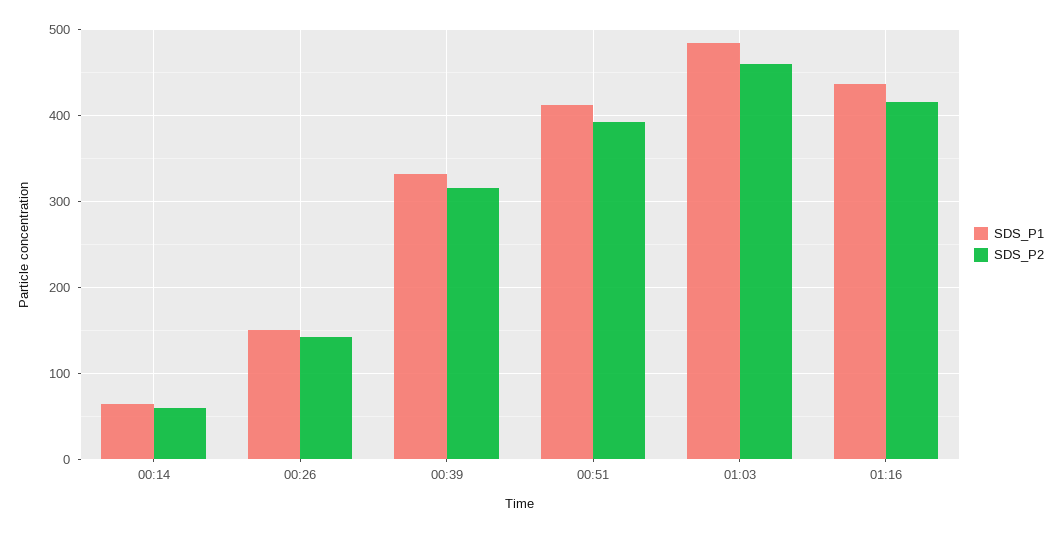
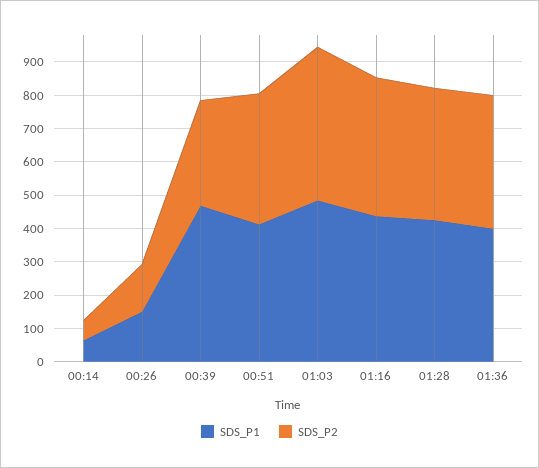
SDS_P1, 00:39: 330 -> 475
SDS_P1, 01:28: none -> 425
SDS_P2, 01:28: none -> 400
SDS_P1, 01:36: none -> 400
SDS_P2, 01:36: none -> 400

